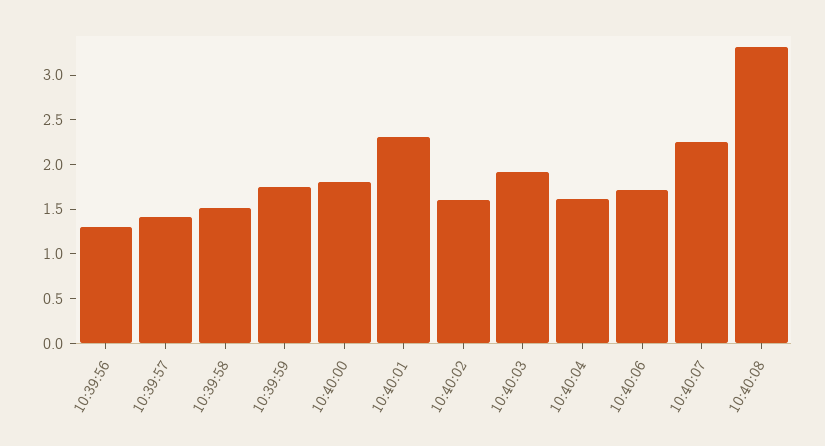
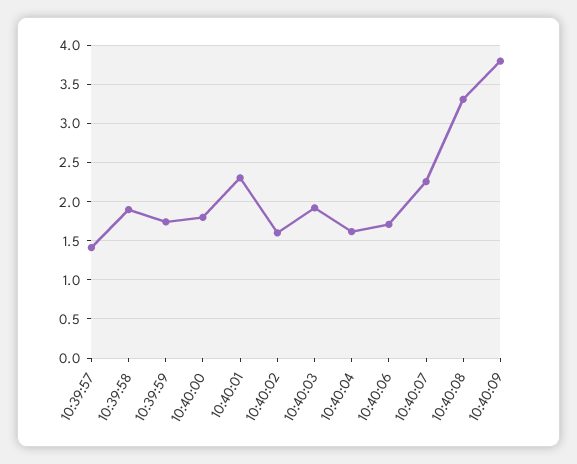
10:39:56: 1.3 -> none
10:39:58: 1.5 -> 1.9
10:40:09: none -> 3.8

